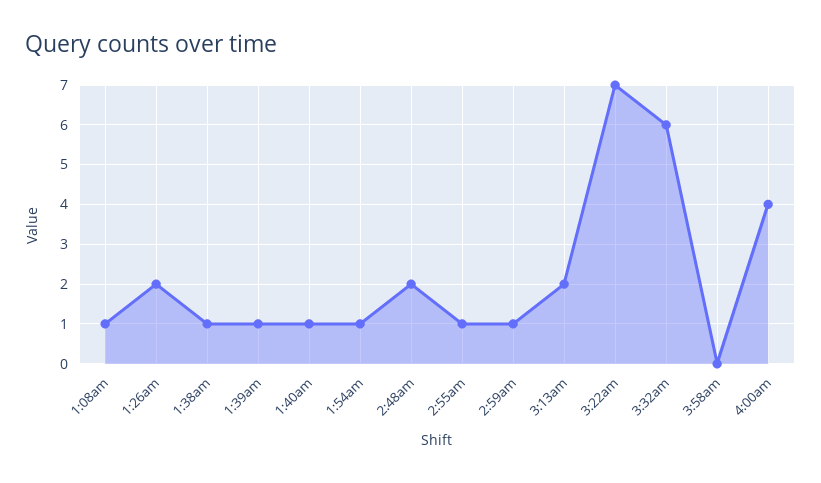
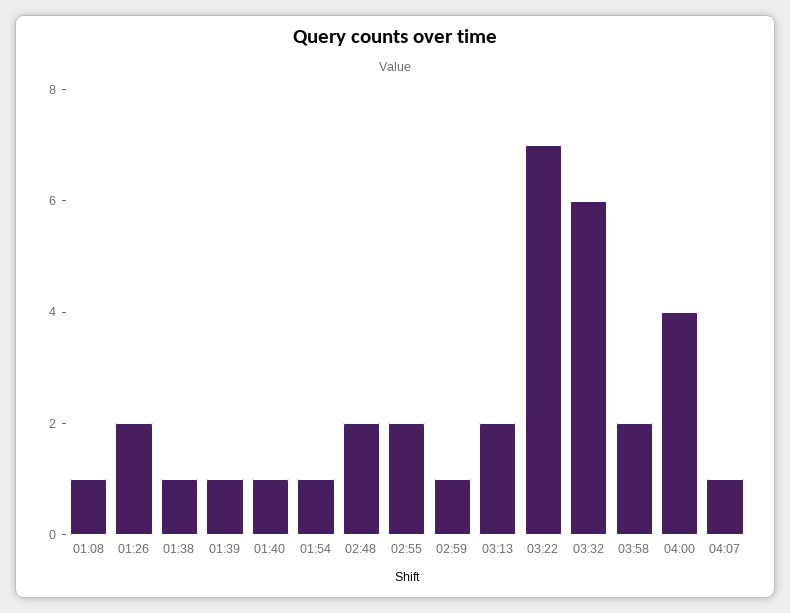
2:55am: 1 -> 2
3:58am: 0 -> 2
04:07: none -> 1

